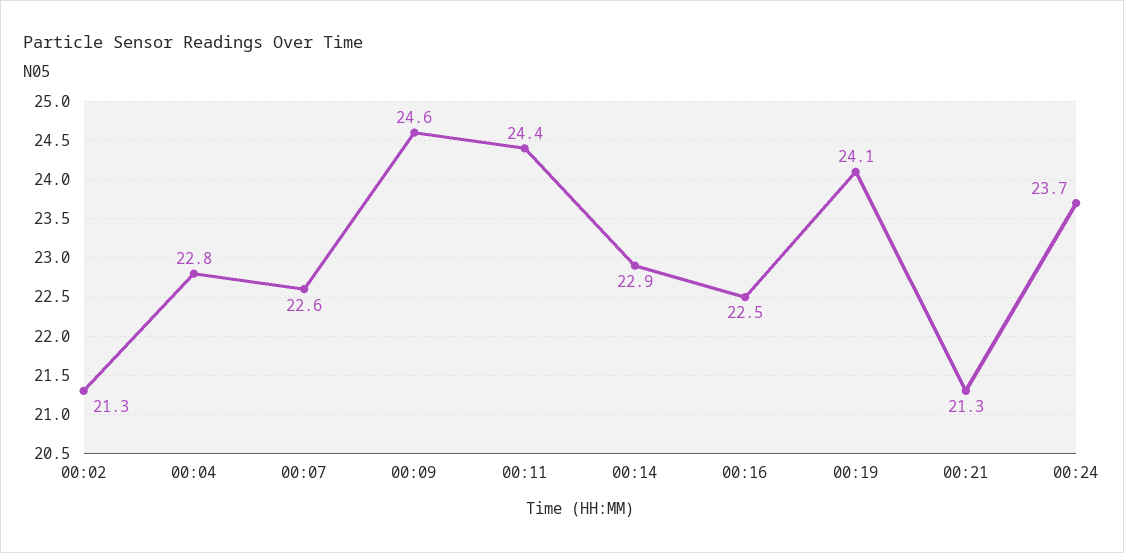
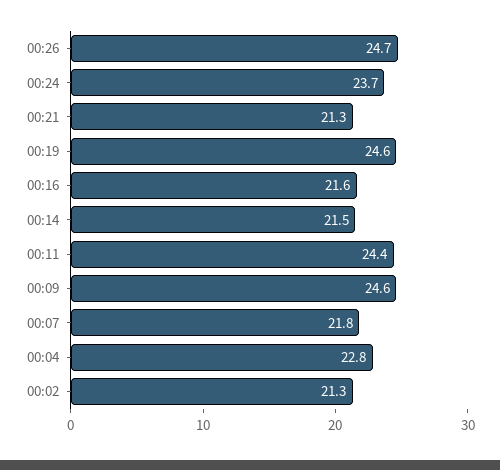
00:07: 22.6 -> 21.8
00:14: 22.9 -> 21.5
00:16: 22.5 -> 21.6
00:19: 24.1 -> 24.6
00:26: none -> 24.7

